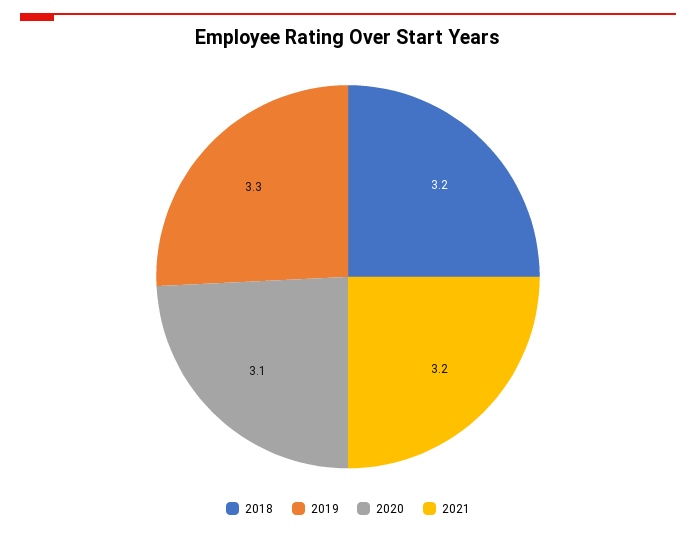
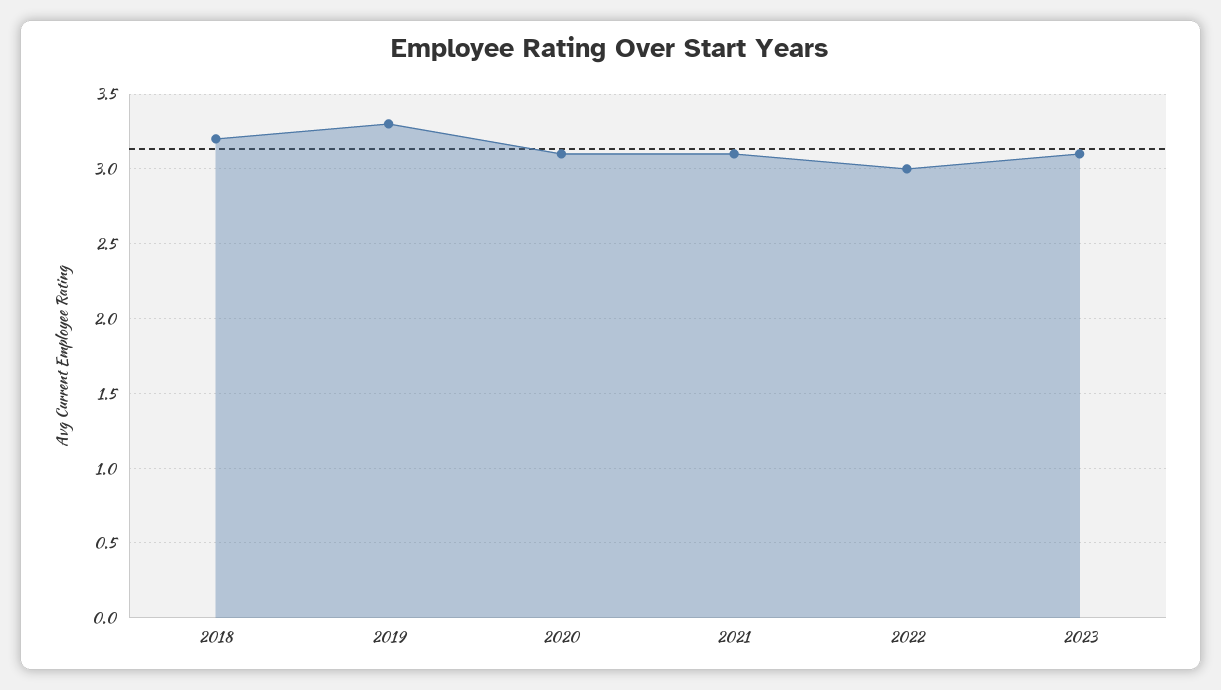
2021: 3.2 -> 3.1
2022: none -> 3
2023: none -> 3.1

